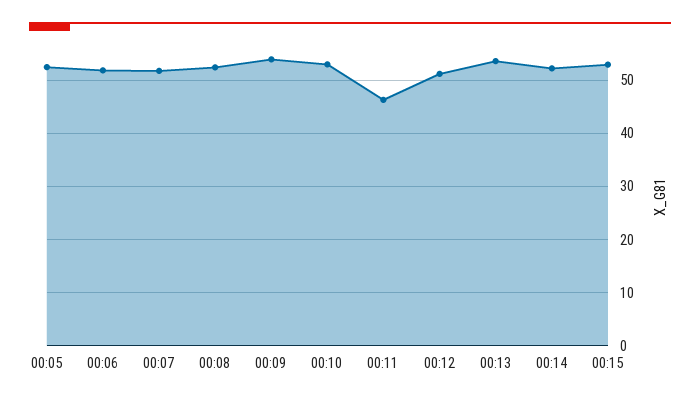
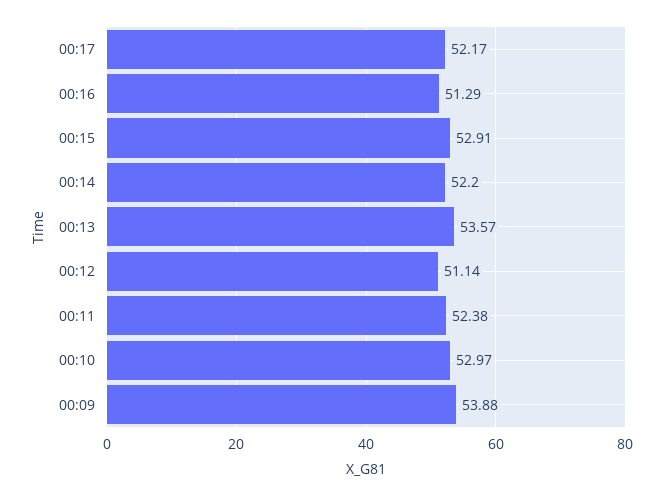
00:05: 52 -> none
00:06: 52 -> none
00:07: 52 -> none
00:08: 52 -> none
00:11: 46 -> 52.38
00:17: none -> 52.17
00:16: none -> 51.29

